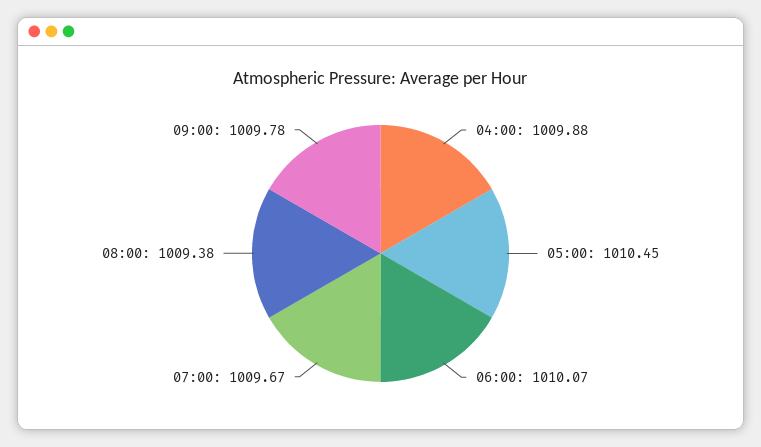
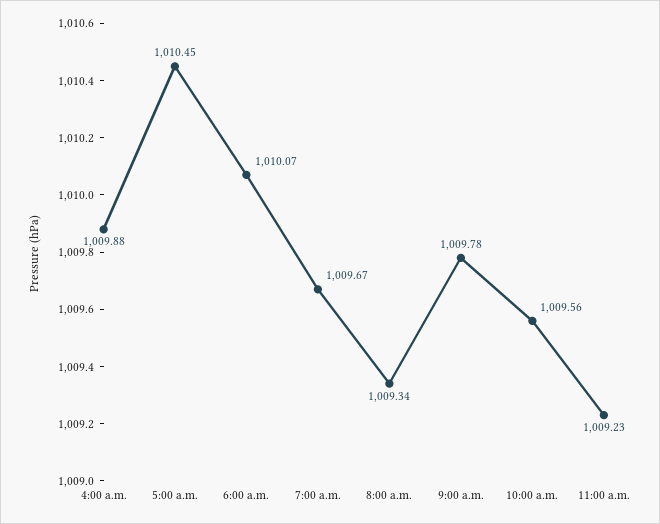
08:00: 1009.38 -> 1009.34
10:00 a.m.: none -> 1009.56
11:00 a.m.: none -> 1009.23

